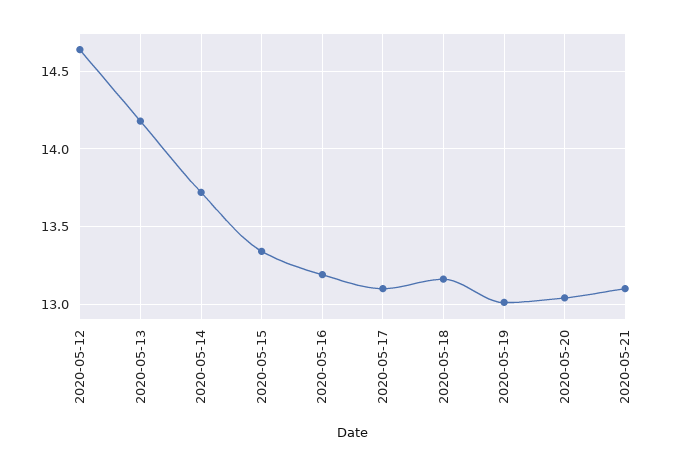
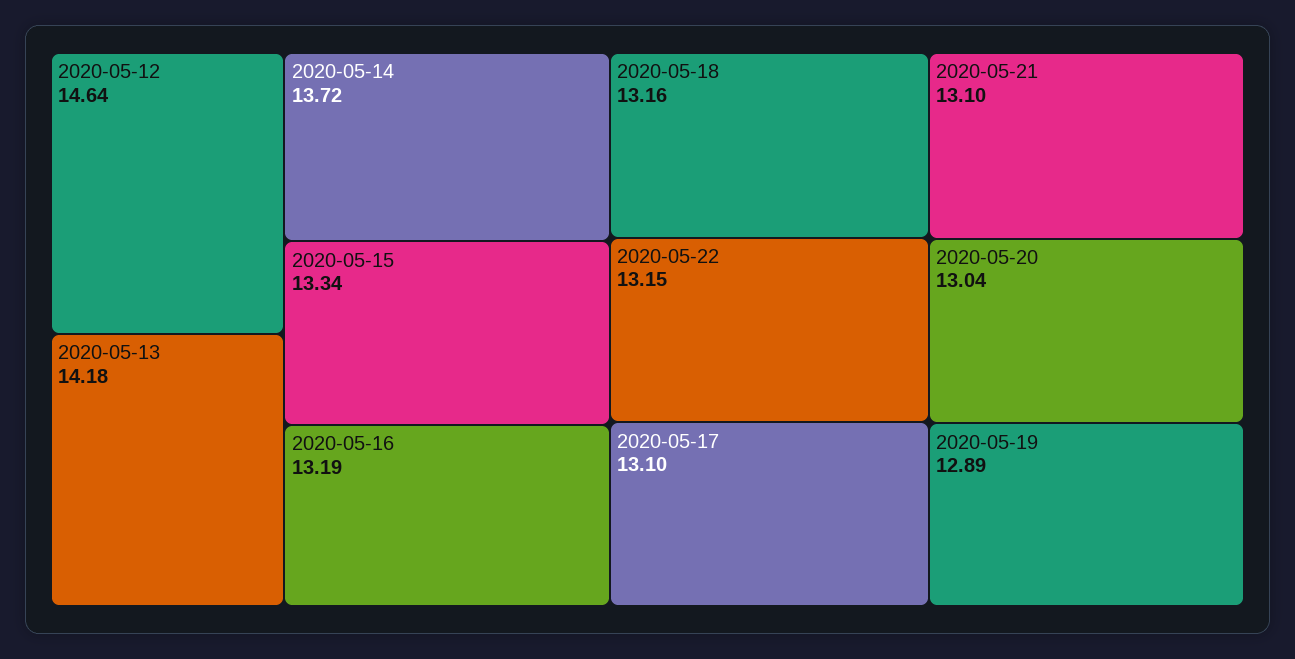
2020-05-19: 13 -> 12.89
2020-05-22: none -> 13.15

